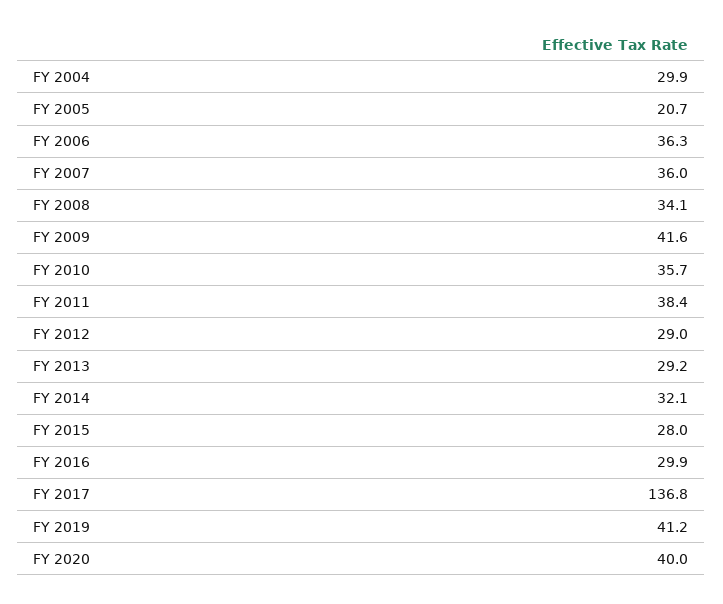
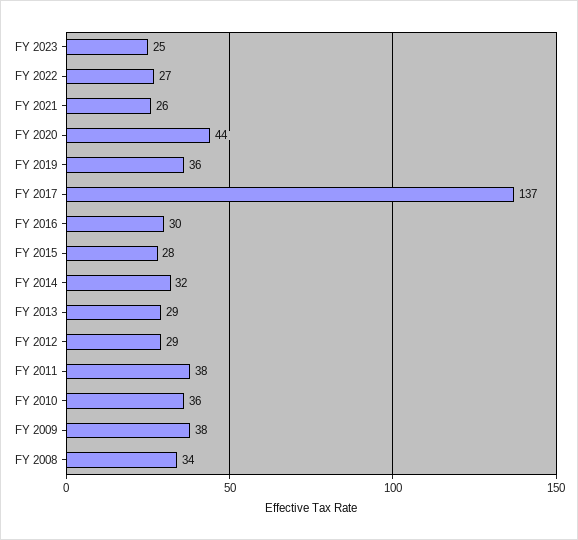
FY 2004: 29.9 -> none
FY 2005: 20.7 -> none
FY 2006: 36.3 -> none
FY 2007: 36 -> none
FY 2009: 41.6 -> 38
FY 2019: 41.2 -> 36
FY 2020: 40 -> 44
FY 2023: none -> 25
FY 2022: none -> 27
FY 2021: none -> 26

